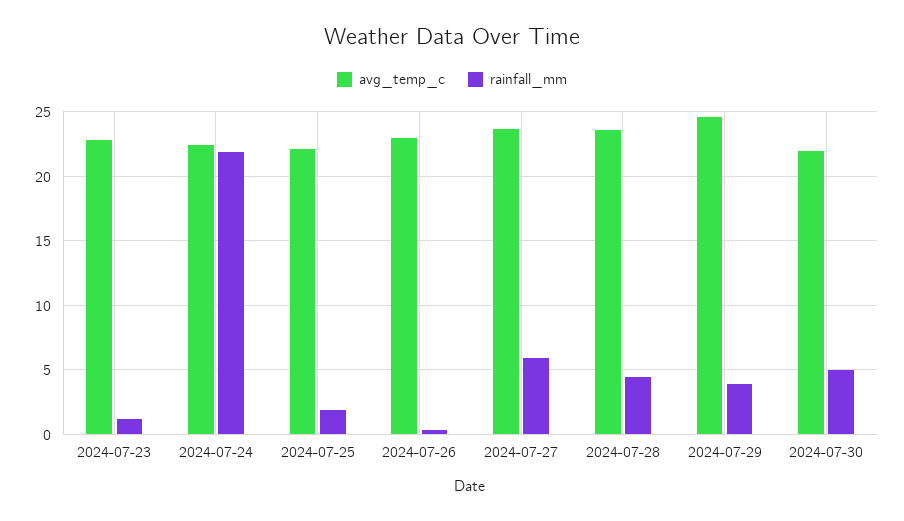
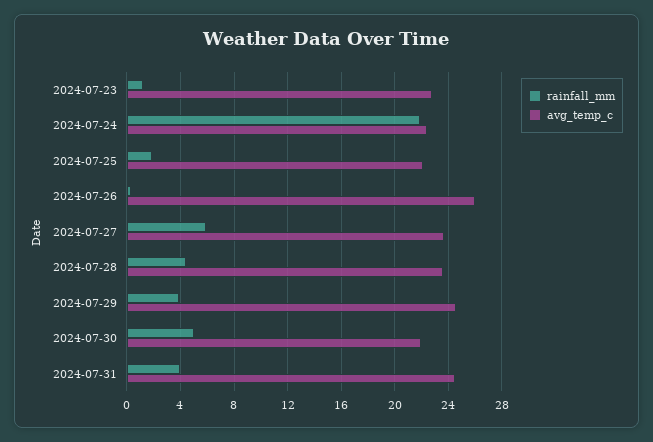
avg_temp_c, 2024-07-26: 23 -> 26
rainfall_mm, 2024-07-31: none -> 4
avg_temp_c, 2024-07-31: none -> 24.5

